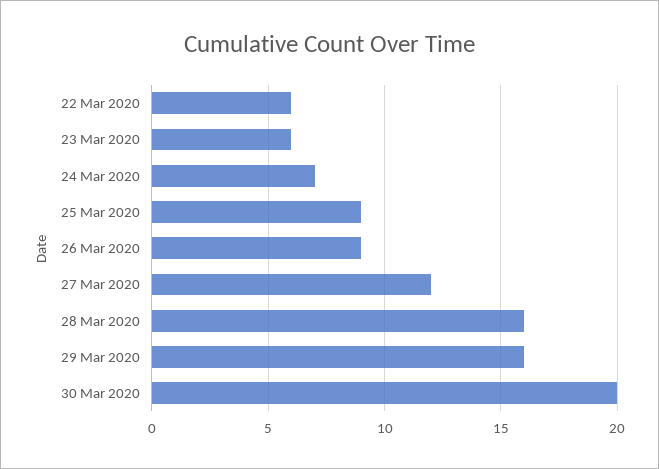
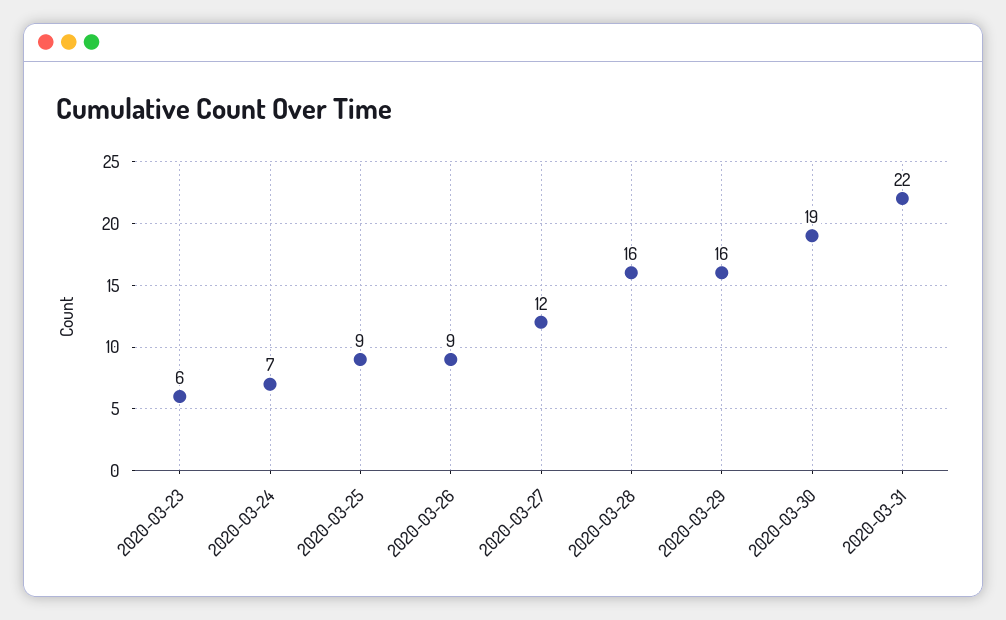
22 Mar 2020: 6 -> none
30 Mar 2020: 20 -> 19
2020-03-31: none -> 22

